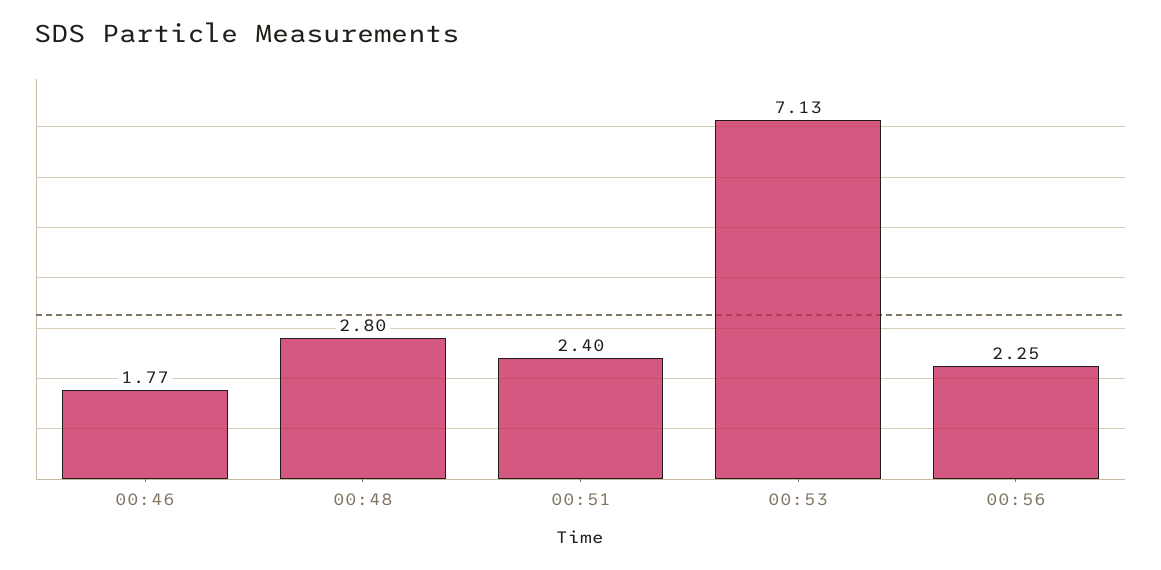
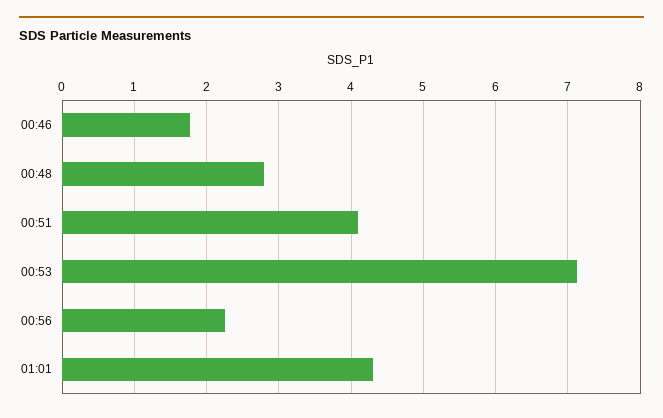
00:51: 2.4 -> 4.1
01:01: none -> 4.3

